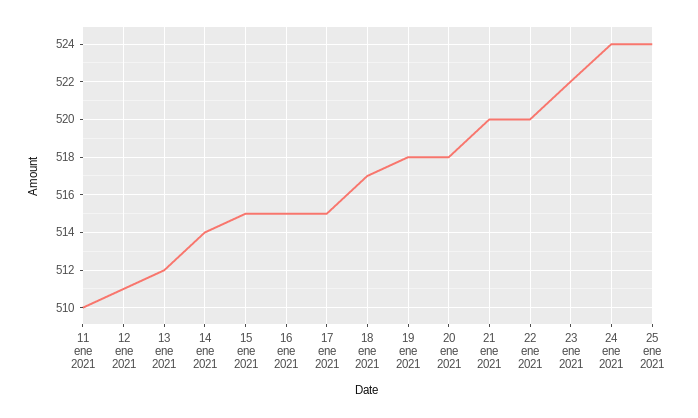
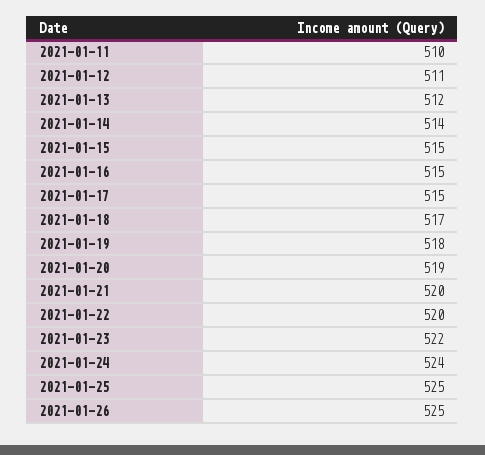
20 ene 2021: 518 -> 519
25 ene 2021: 524 -> 525
2021-01-26: none -> 525

